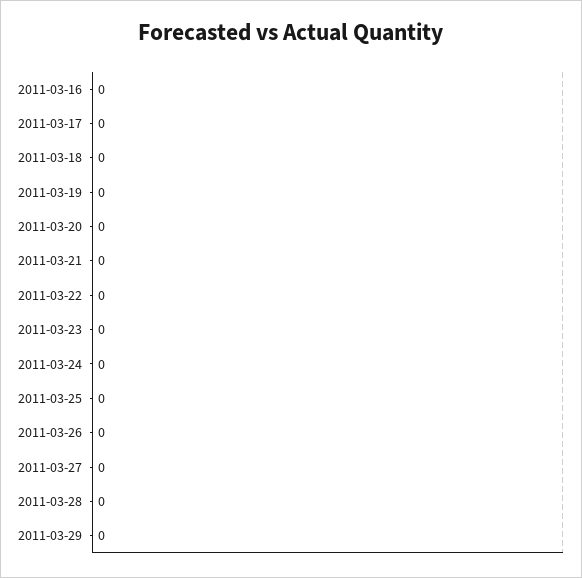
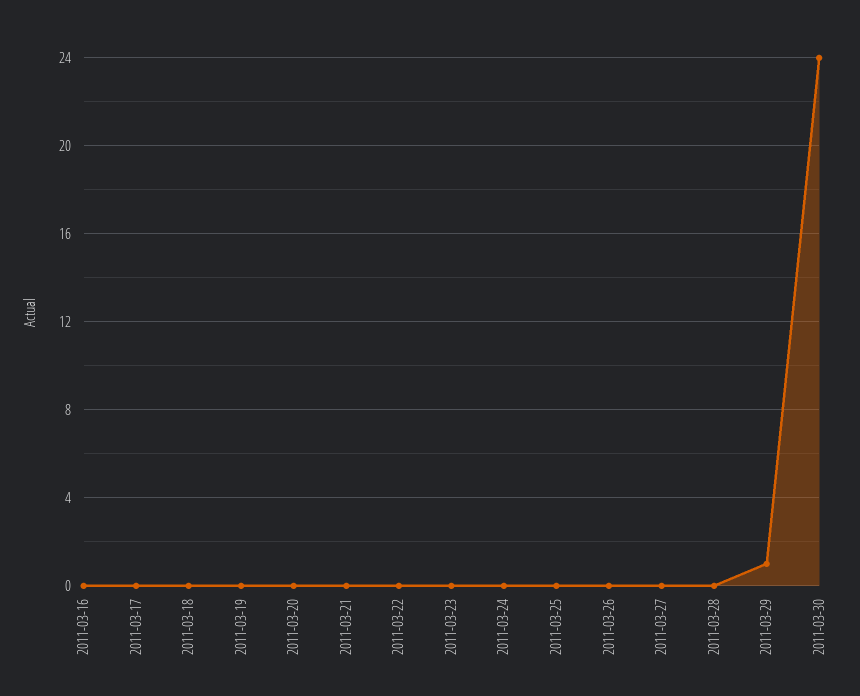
2011-03-29: 0 -> 1
2011-03-30: none -> 24

